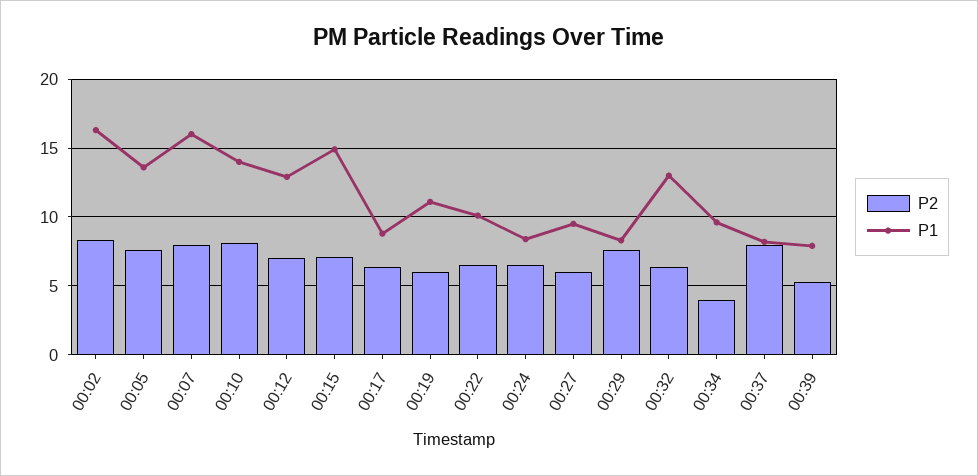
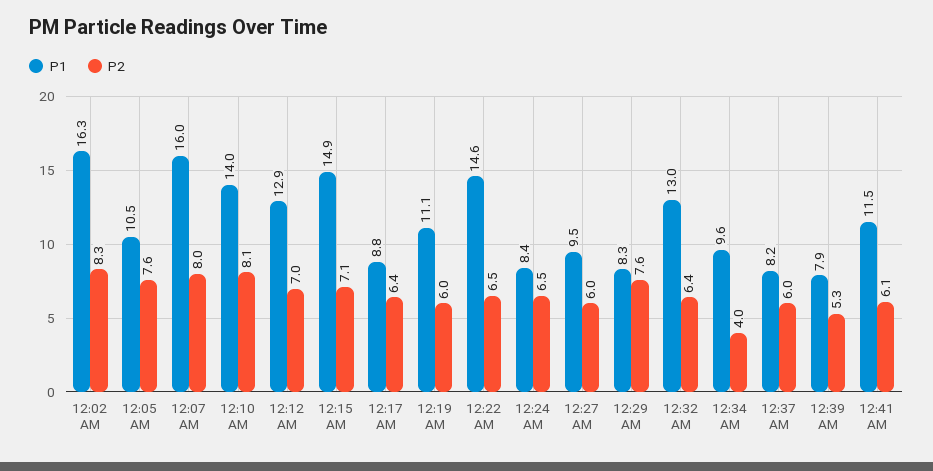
P1, 00:05: 13.5 -> 10.5
P1, 00:22: 10 -> 14.6
P2, 00:37: 8 -> 6
P1, 12:41 AM: none -> 11.5
P2, 12:41 AM: none -> 6.1

